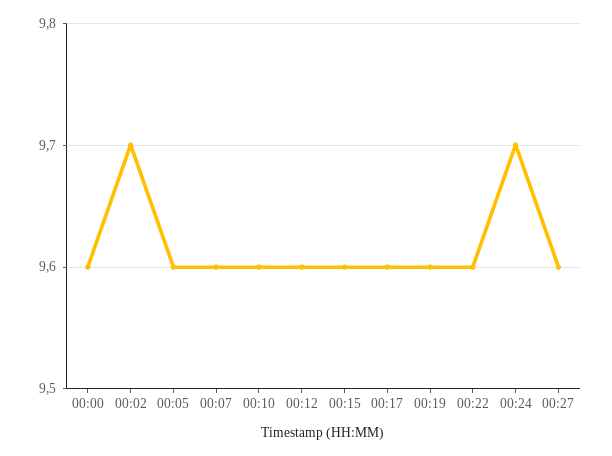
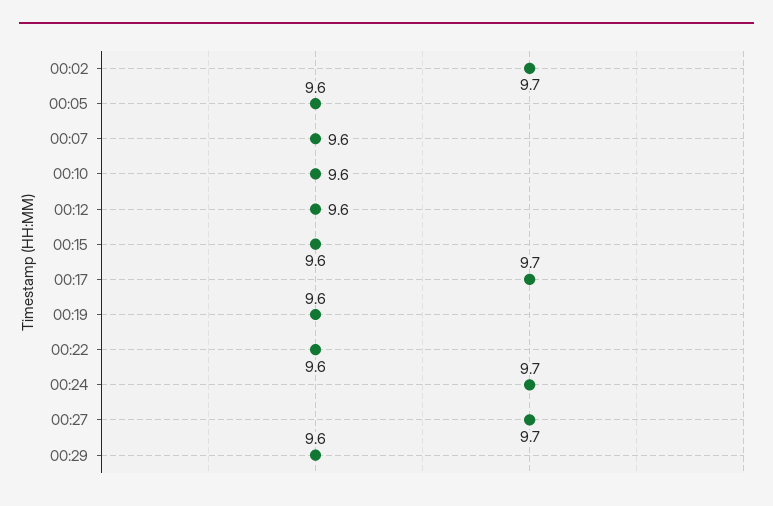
00:00: 9.6 -> none
00:17: 9.6 -> 9.7
00:27: 9.6 -> 9.7
00:29: none -> 9.6

